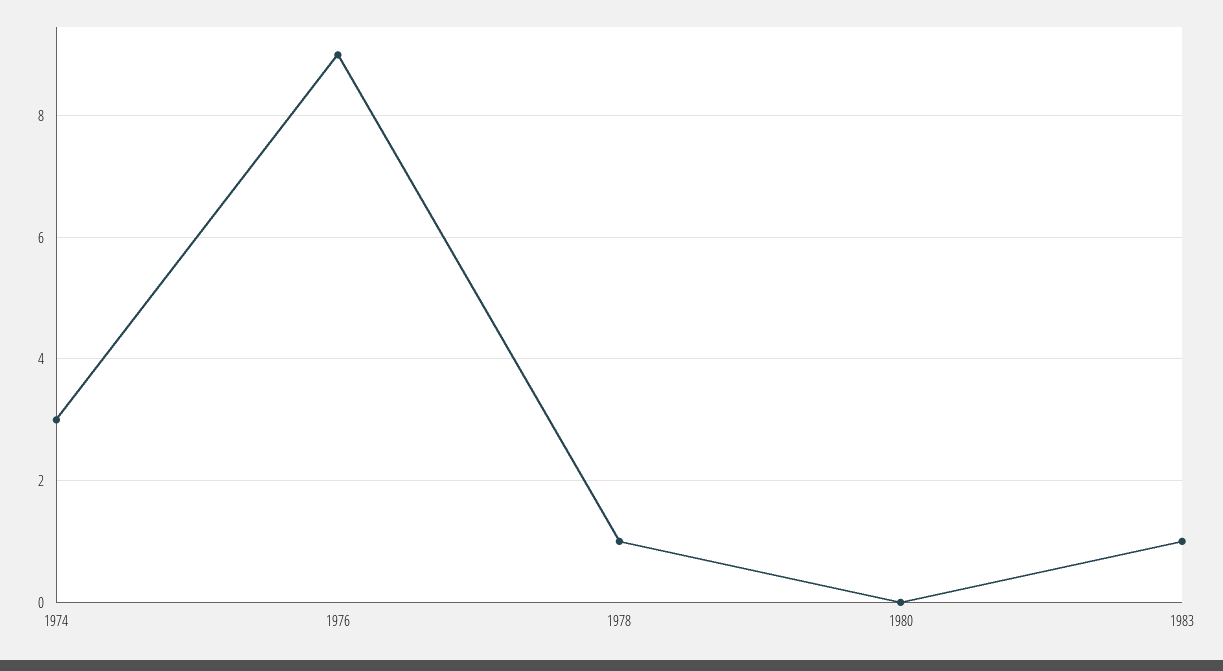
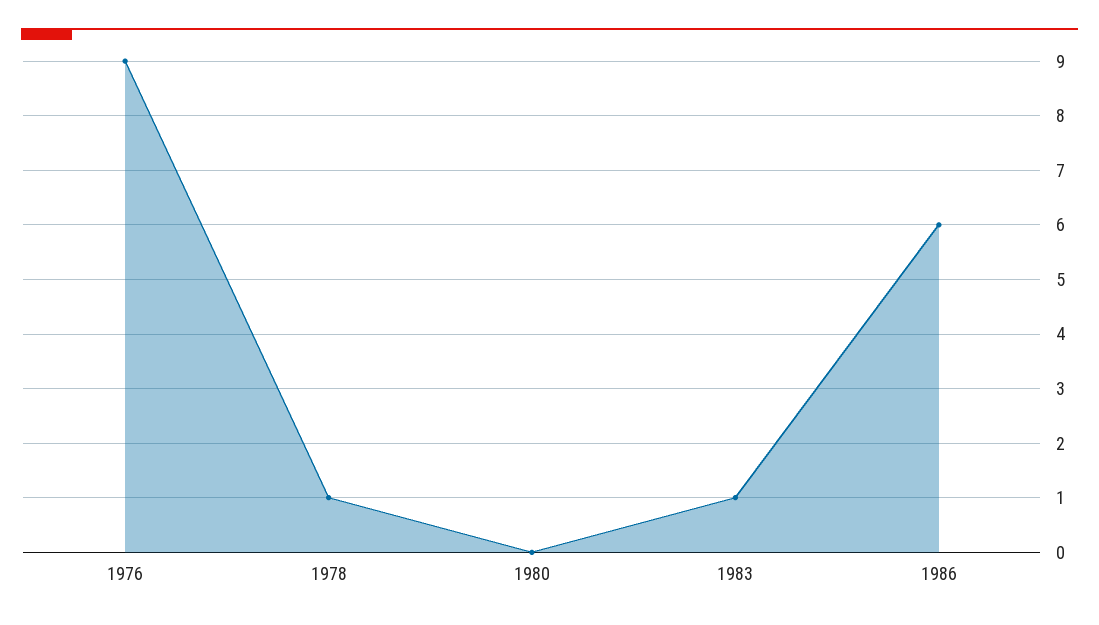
1974: 3 -> none
1986: none -> 6

